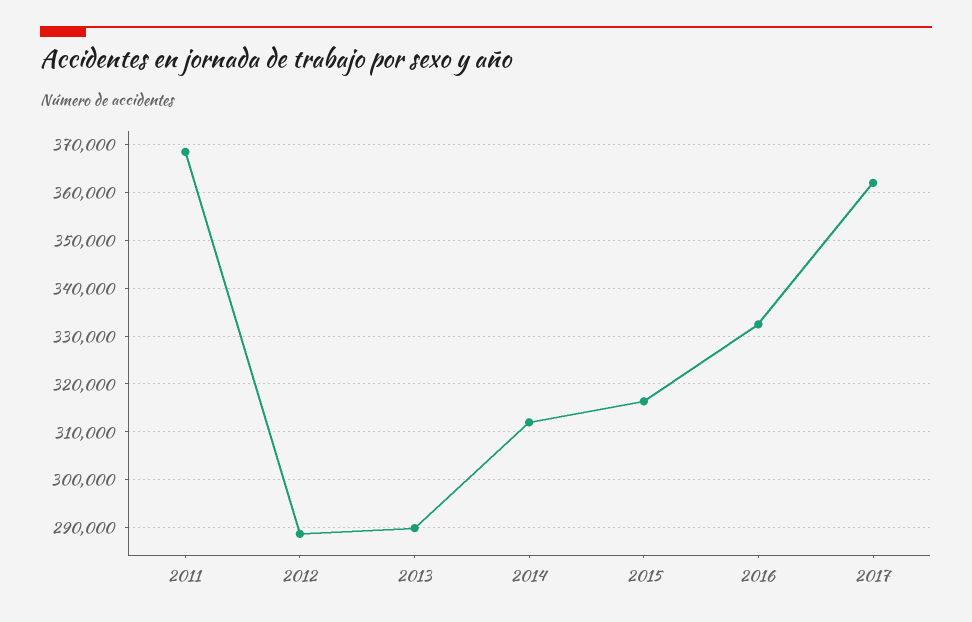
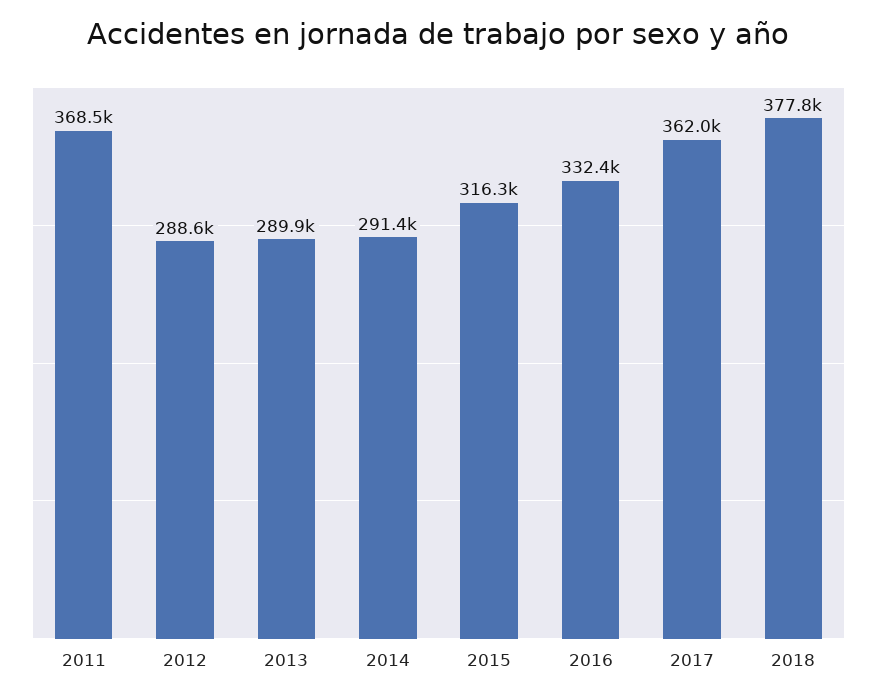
2014: 312000 -> 291400
2018: none -> 377800

